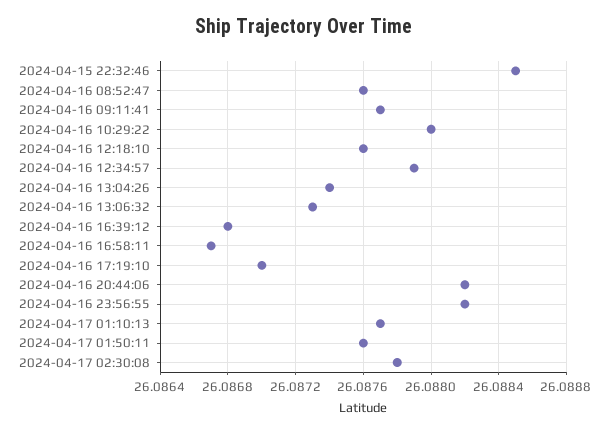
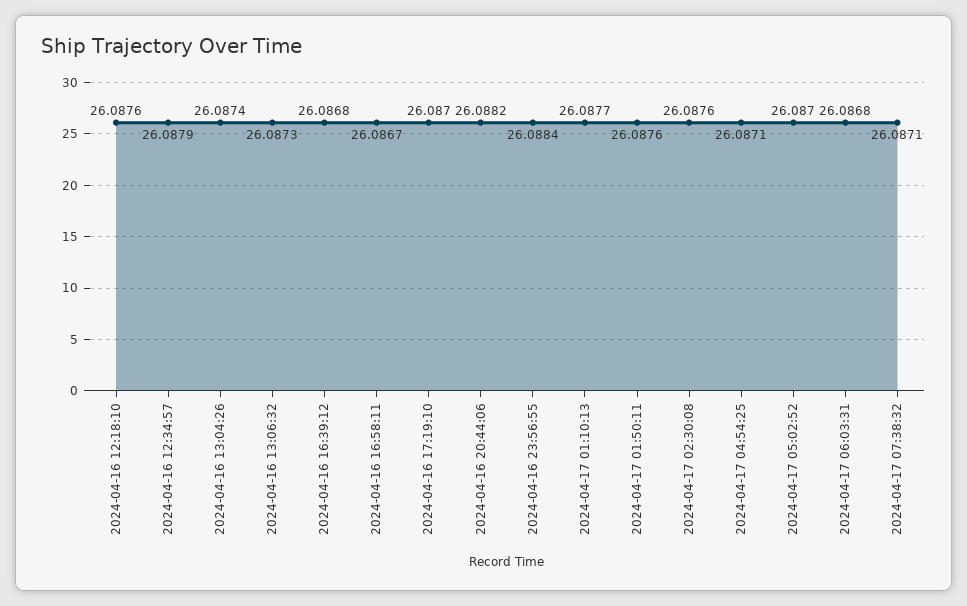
2024-04-15 22:32:46: 26.0885 -> none
2024-04-16 08:52:47: 26.0876 -> none
2024-04-16 09:11:41: 26.0877 -> none
2024-04-16 10:29:22: 26.088 -> none
2024-04-16 23:56:55: 26.0882 -> 26.0884
2024-04-17 02:30:08: 26.0878 -> 26.0876
2024-04-17 04:54:25: none -> 26.0871
2024-04-17 05:02:52: none -> 26.087
2024-04-17 06:03:31: none -> 26.0868
2024-04-17 07:38:32: none -> 26.0871

